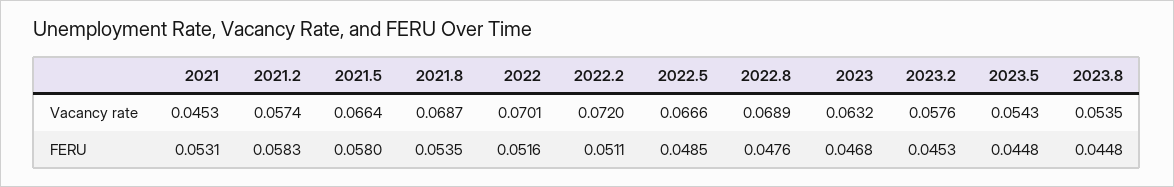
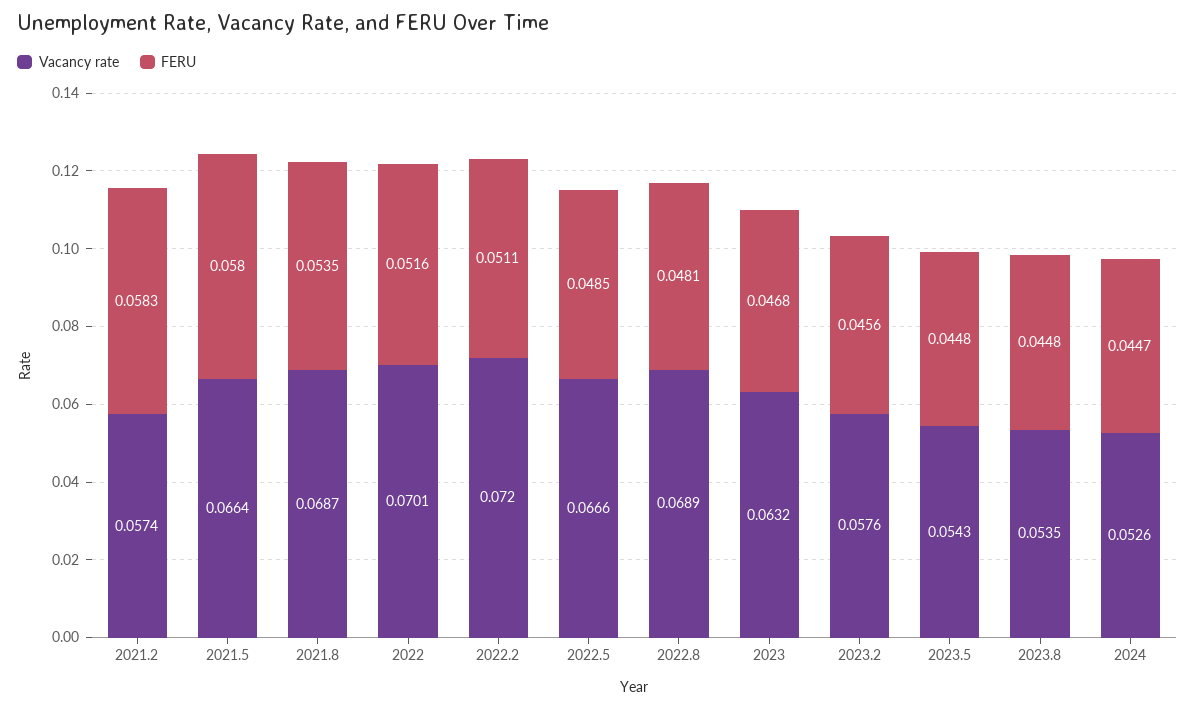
Vacancy rate, 2021: 0.0453 -> none
FERU, 2021: 0.0531 -> none
FERU, 2022.8: 0.0476 -> 0.0481
FERU, 2023.2: 0.0453 -> 0.0456
Vacancy rate, 2024: none -> 0.0526
FERU, 2024: none -> 0.0447

